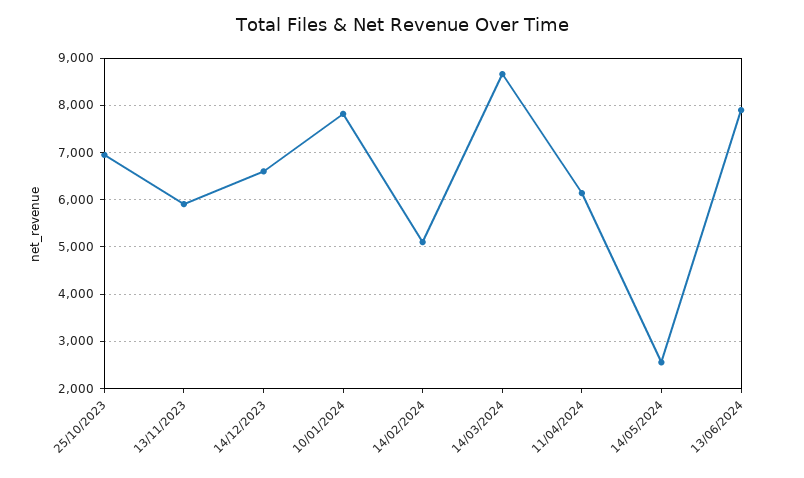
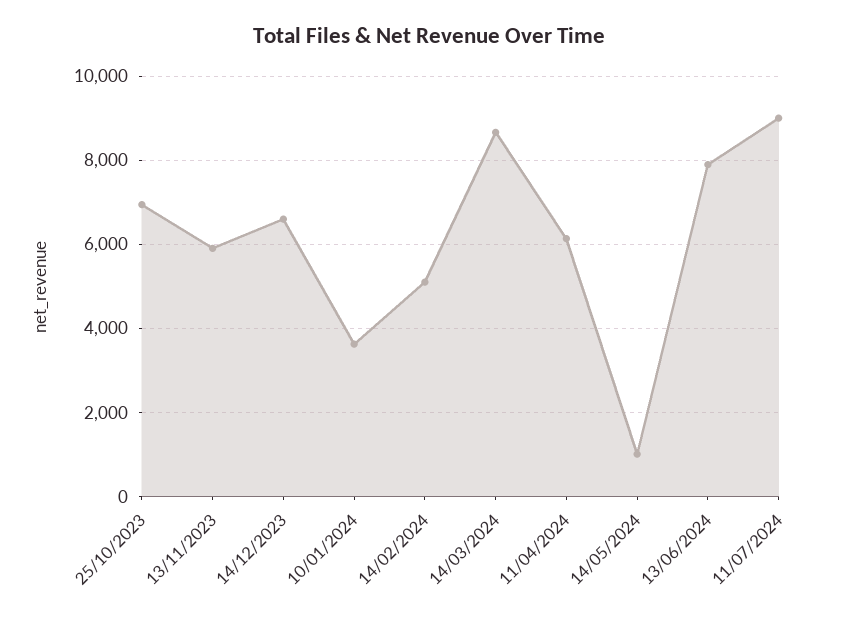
10/01/2024: 7800 -> 3600
14/05/2024: 2600 -> 1000
11/07/2024: none -> 9000

